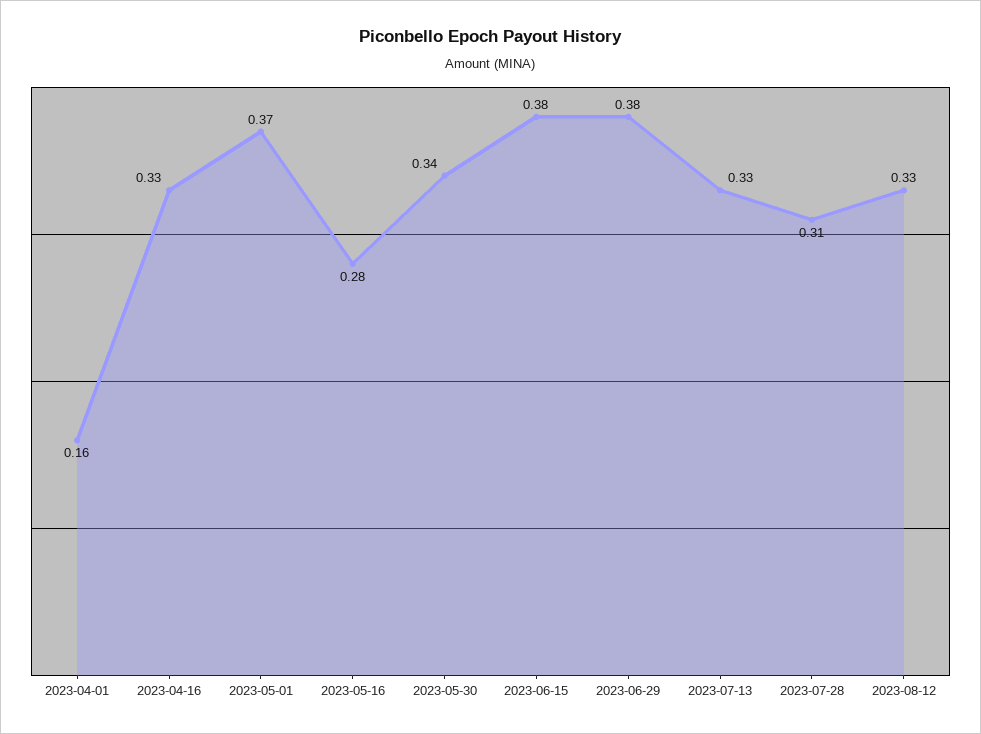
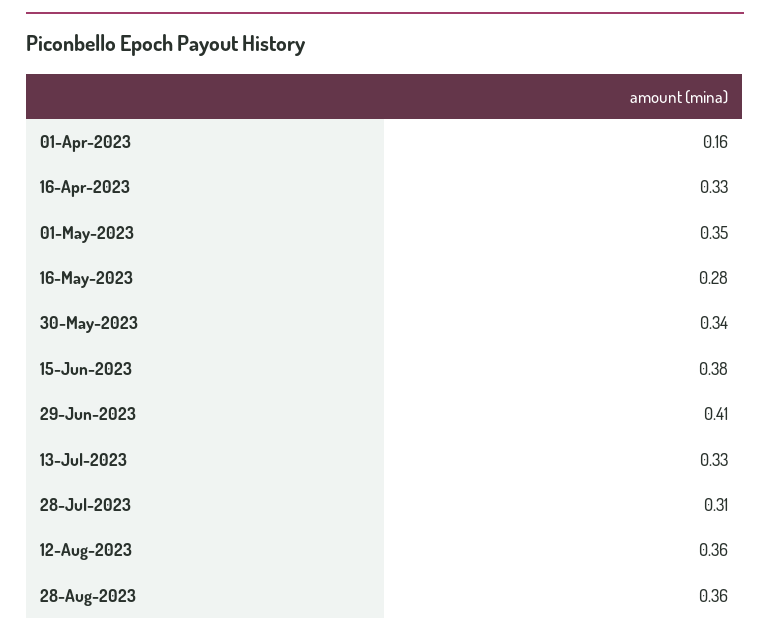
2023-05-01: 0.37 -> 0.35
2023-06-29: 0.38 -> 0.41
2023-08-12: 0.33 -> 0.36
28-Aug-2023: none -> 0.36

